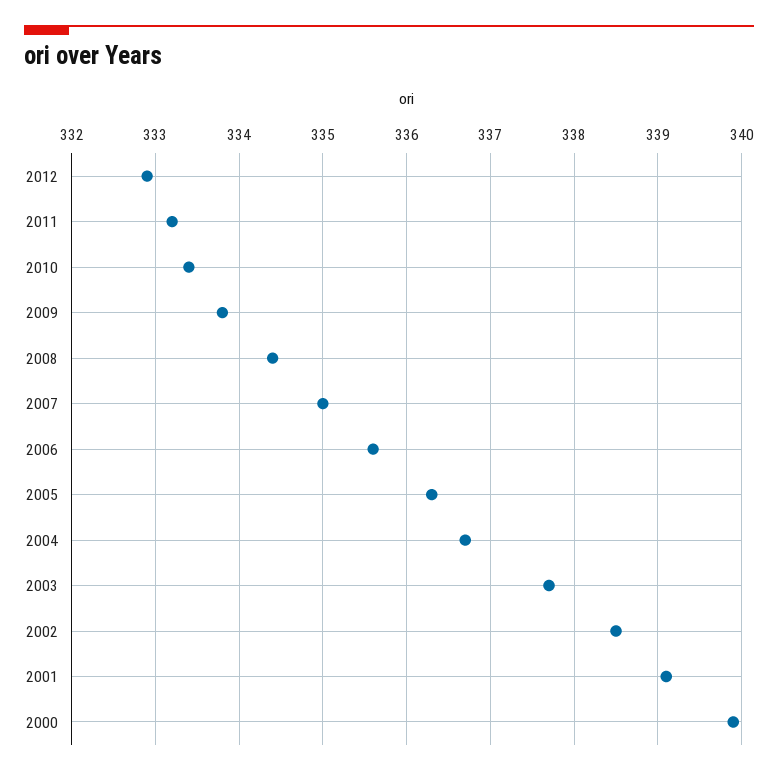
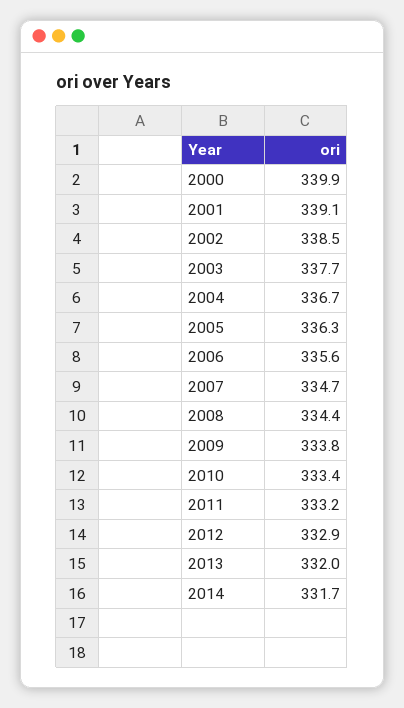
2007: 335 -> 334.7
2013: none -> 332
2014: none -> 331.7

